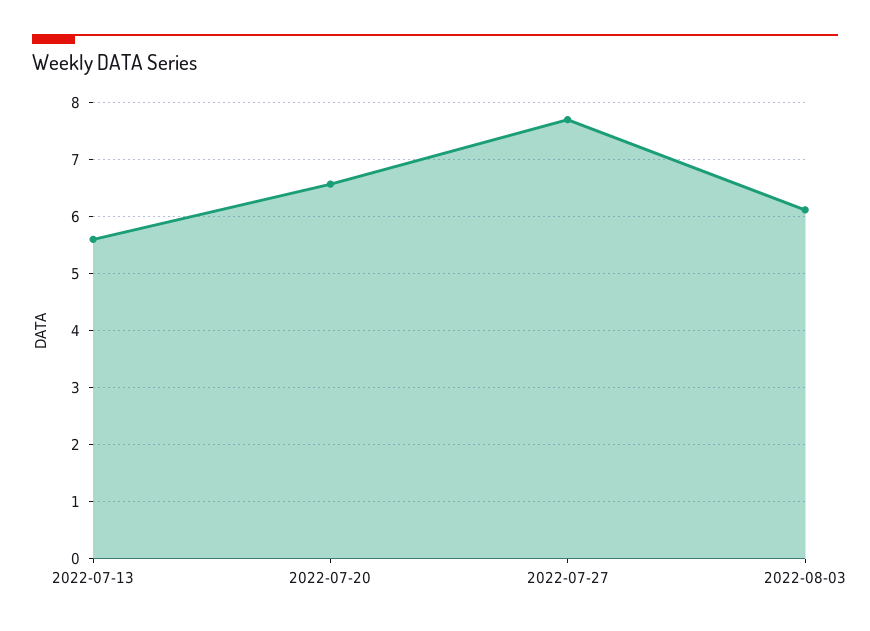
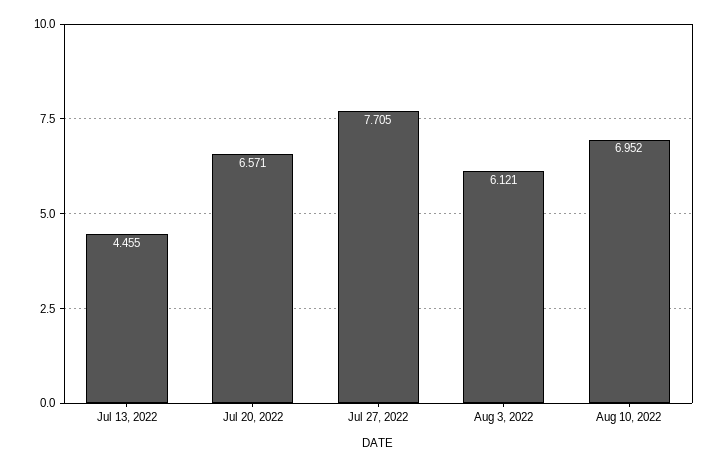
2022-07-13: 5.6 -> 4.455
Aug 10, 2022: none -> 6.952

